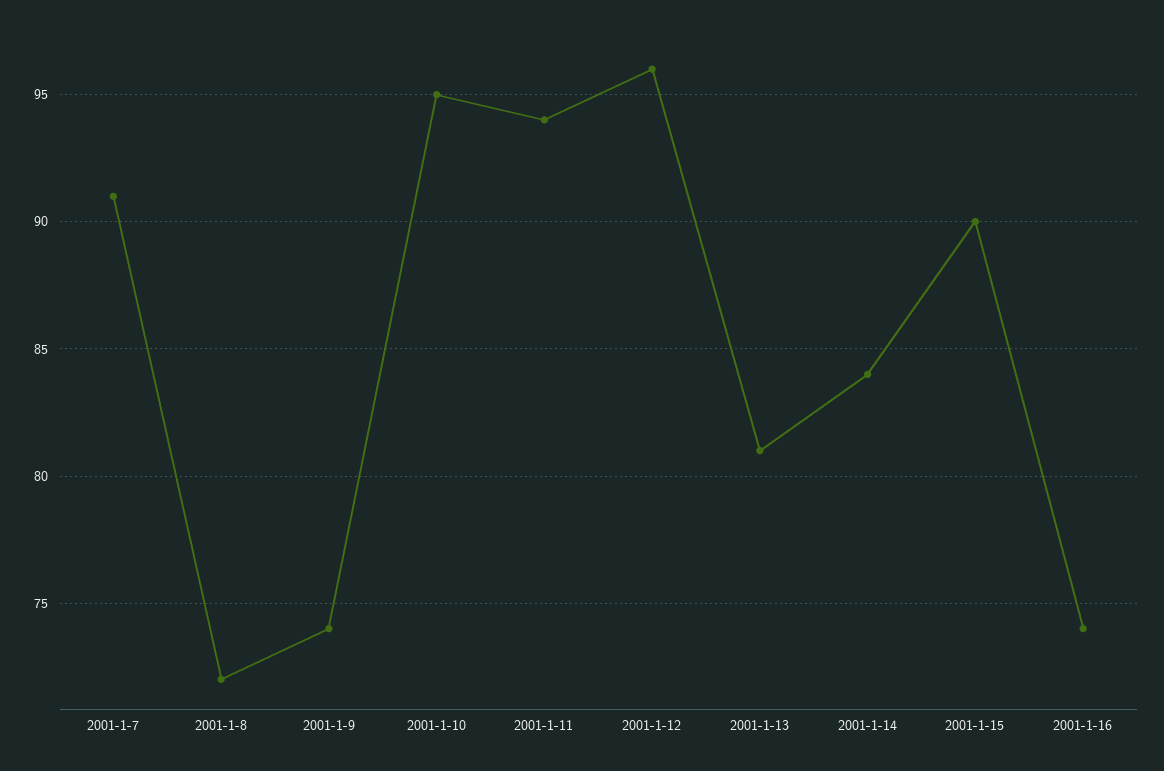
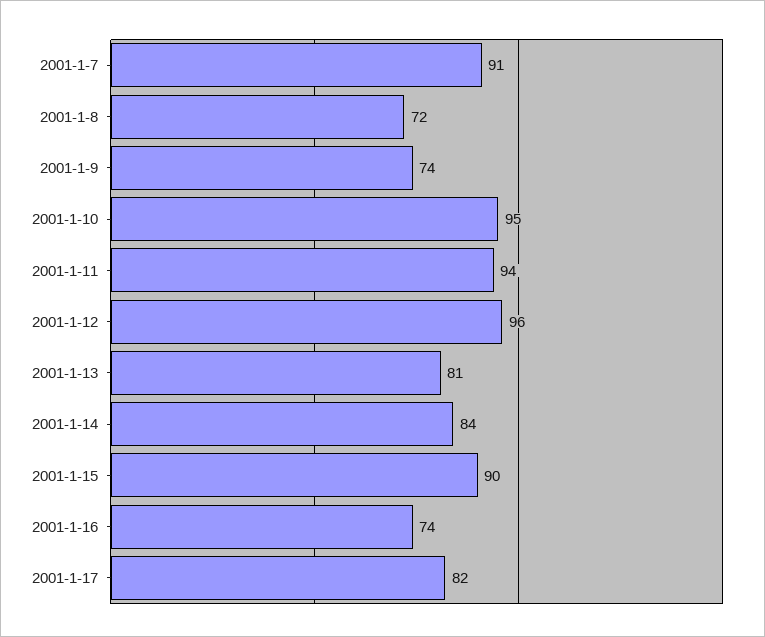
2001-1-17: none -> 82

